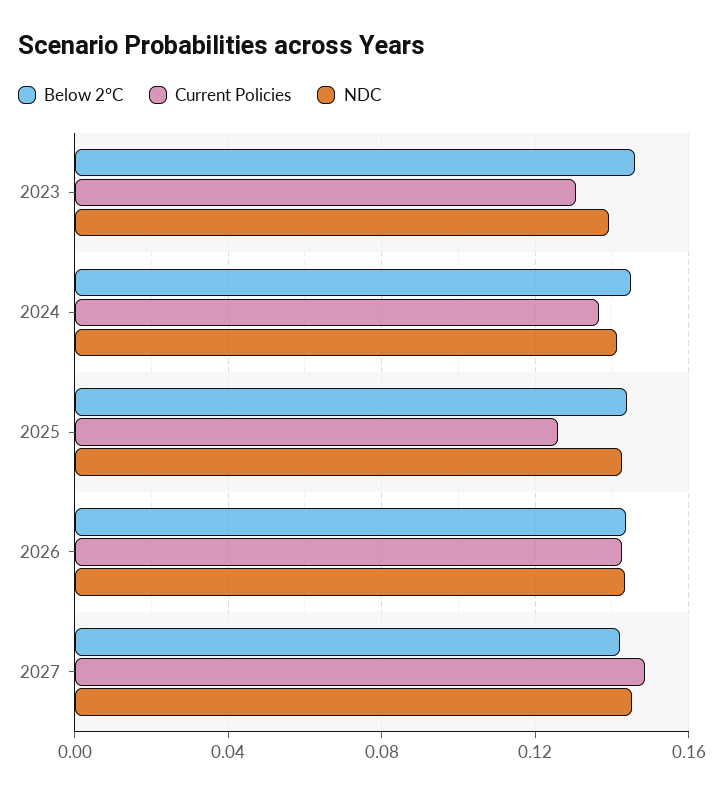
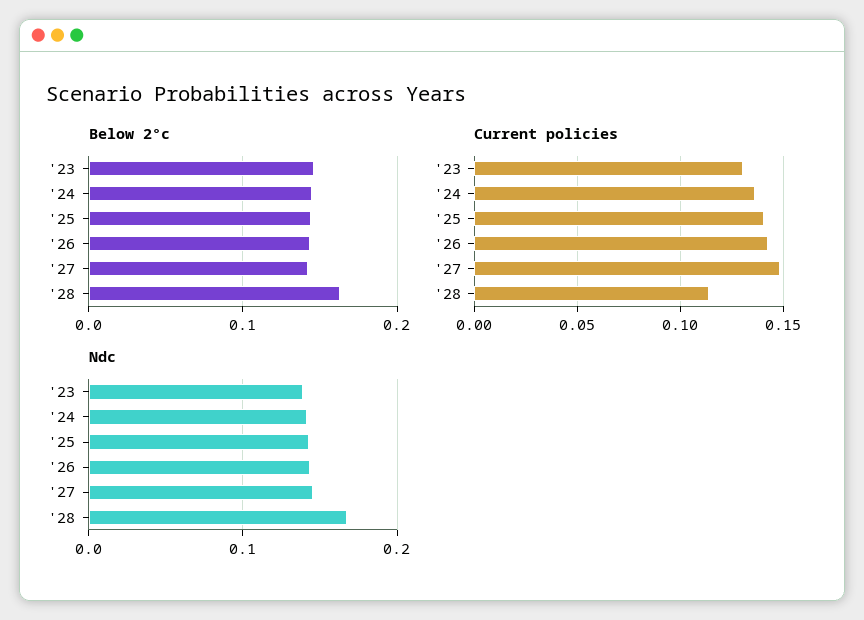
Current Policies, 2025: 0.125 -> 0.14
Below 2°C, '28: none -> 0.16
Current Policies, '28: none -> 0.115
NDC, '28: none -> 0.17

